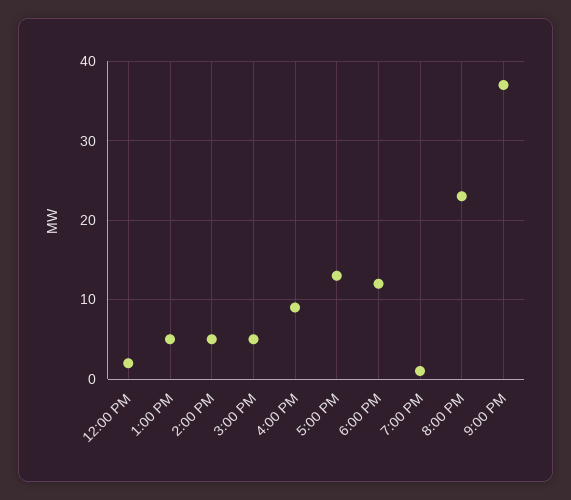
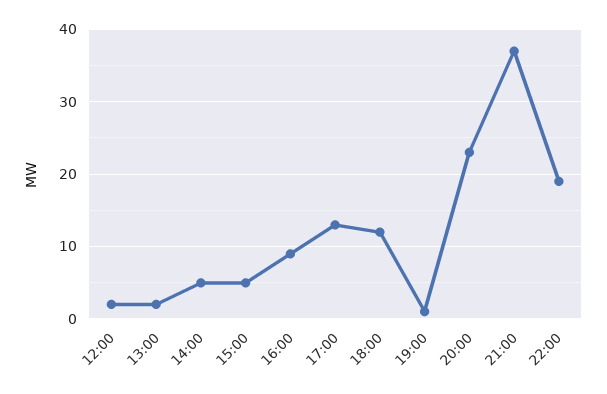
1:00 PM: 5 -> 2
22:00: none -> 19

